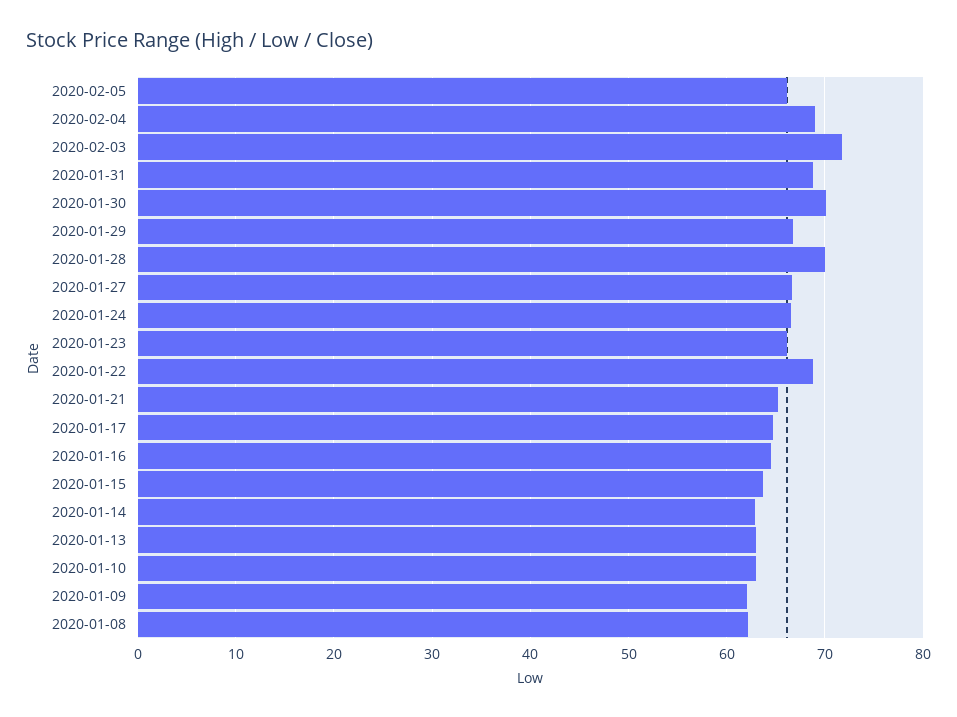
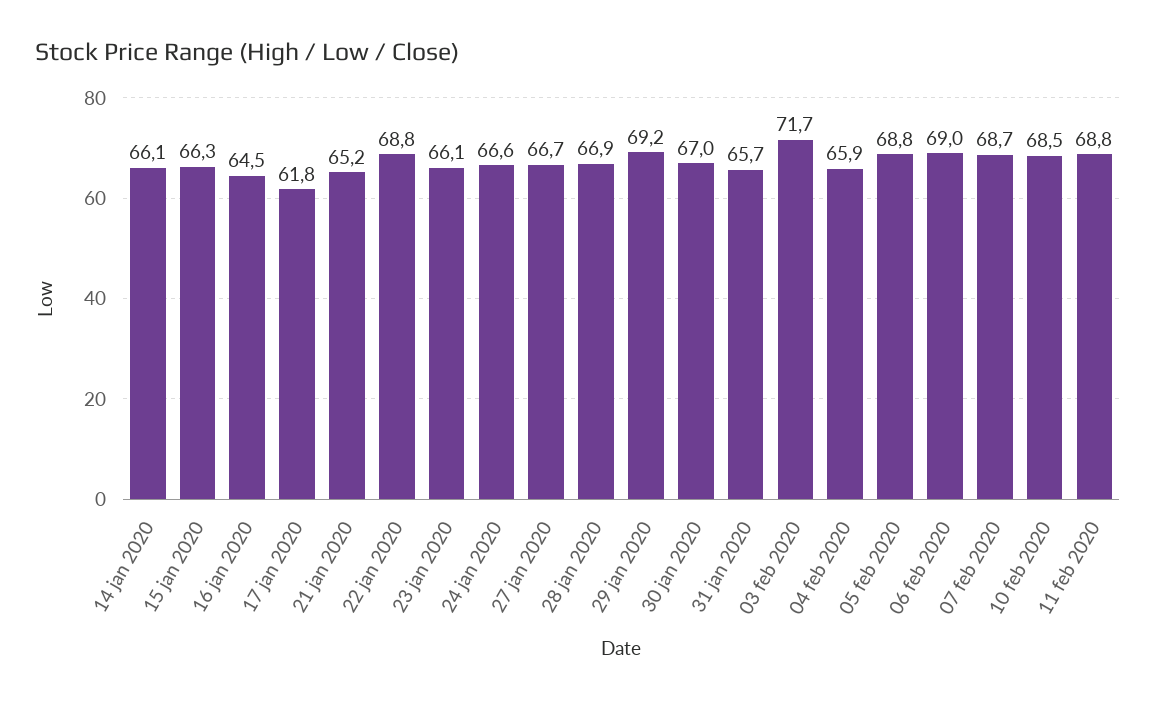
2020-02-05: 66 -> 68.8
2020-02-04: 69 -> 65.9
2020-01-31: 69 -> 65.7
2020-01-30: 70 -> 67
2020-01-29: 67 -> 69.2
2020-01-28: 70 -> 66.9
2020-01-17: 65 -> 61.8
2020-01-15: 64 -> 66.3
2020-01-14: 63 -> 66.1
2020-01-13: 63 -> none
2020-01-10: 63 -> none
2020-01-09: 62 -> none
2020-01-08: 62 -> none
06 feb 2020: none -> 69
07 feb 2020: none -> 68.7
10 feb 2020: none -> 68.5
11 feb 2020: none -> 68.8

